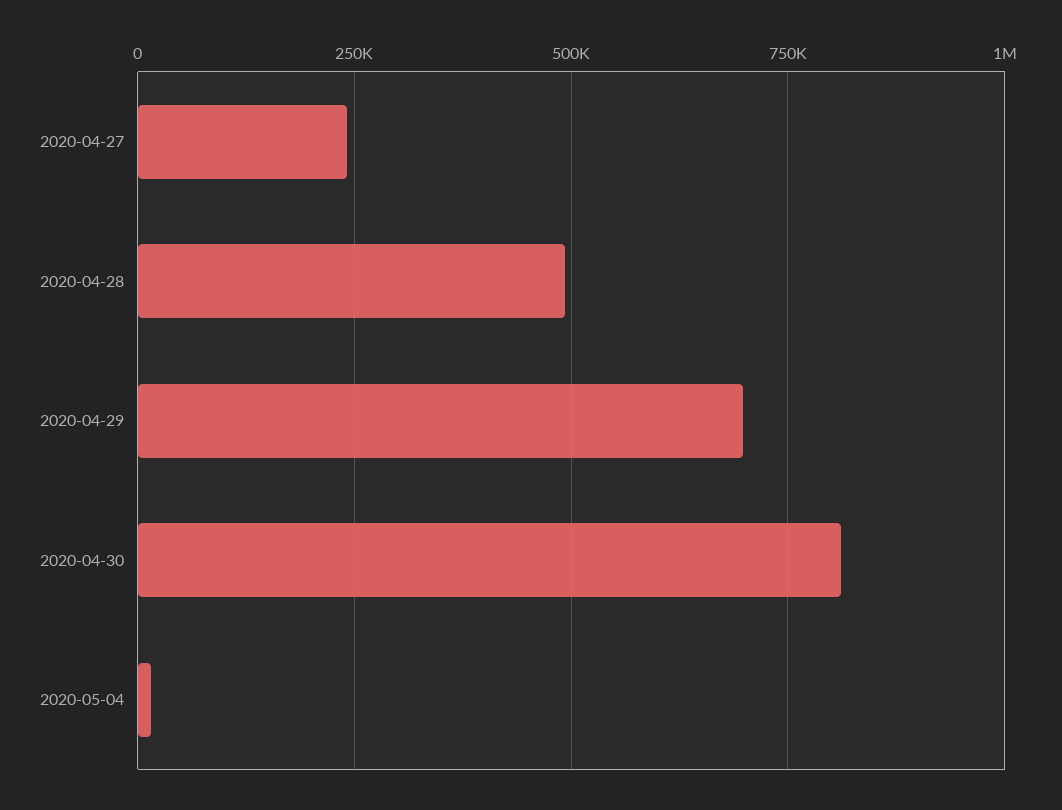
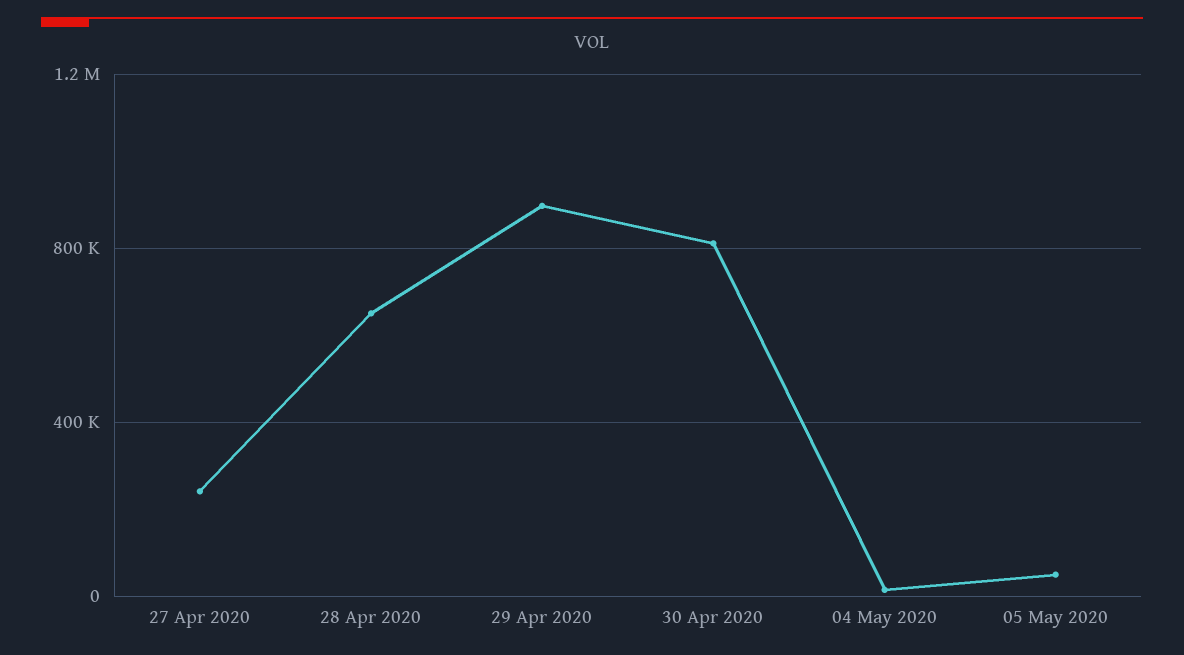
2020-04-28: 500000 -> 650000
2020-04-29: 700000 -> 900000
05 May 2020: none -> 50000

